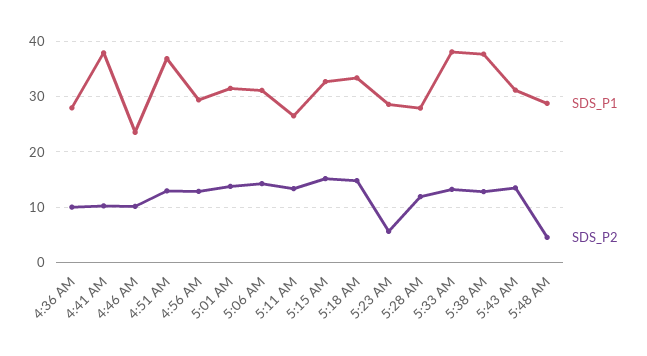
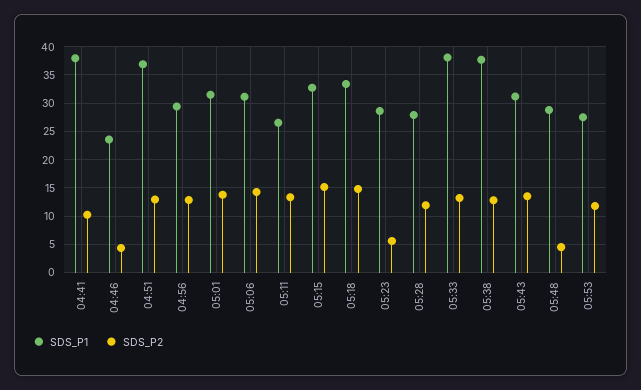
SDS_P1, 4:36 AM: 28 -> none
SDS_P2, 4:36 AM: 10 -> none
SDS_P2, 4:46 AM: 10 -> 5
SDS_P1, 05:53: none -> 27.5
SDS_P2, 05:53: none -> 12.5

